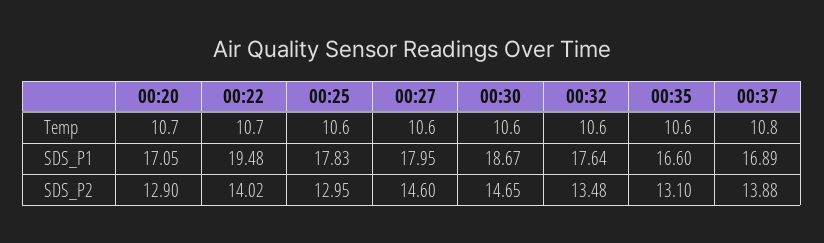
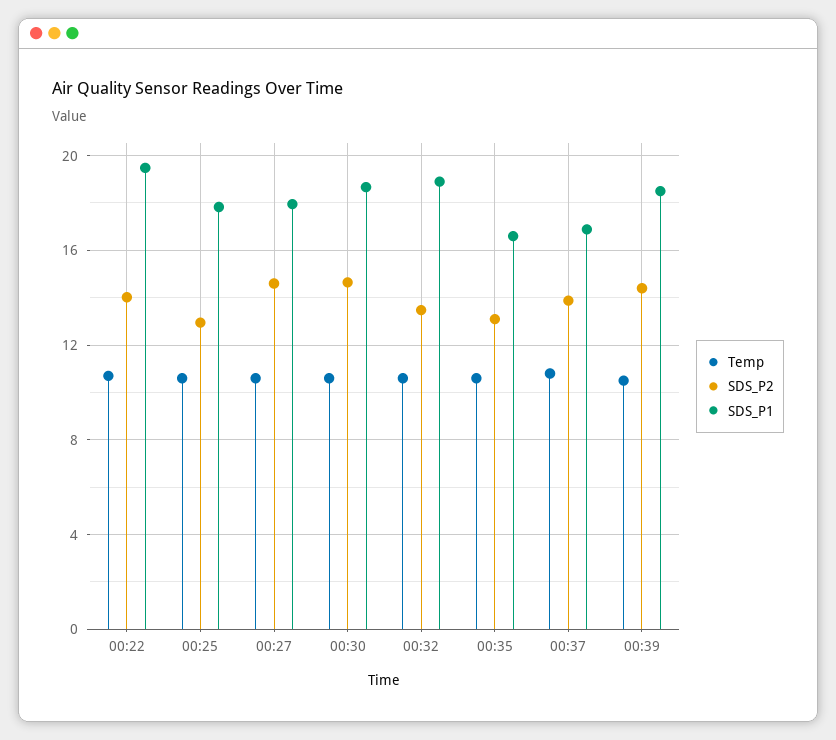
Temp, 00:20: 10.7 -> none
SDS_P1, 00:20: 17.05 -> none
SDS_P1, 00:32: 17.64 -> 19
SDS_P2, 00:20: 12.9 -> none
Temp, 00:39: none -> 10.5
SDS_P2, 00:39: none -> 14.5
SDS_P1, 00:39: none -> 18.5

